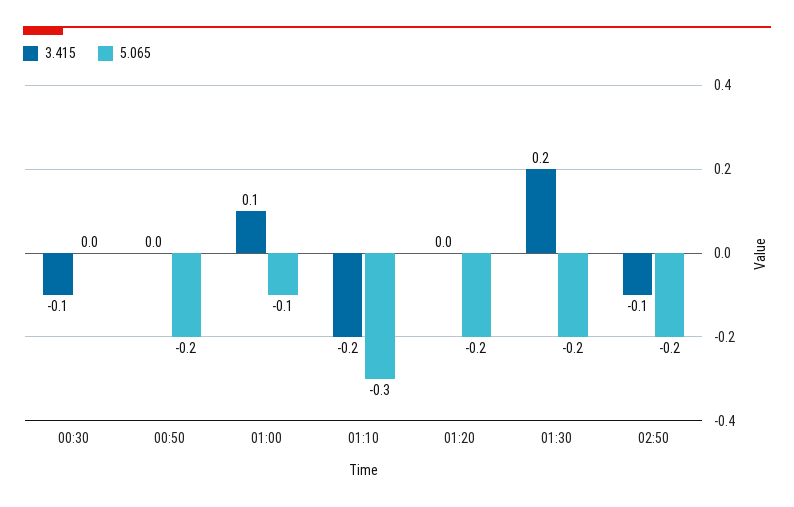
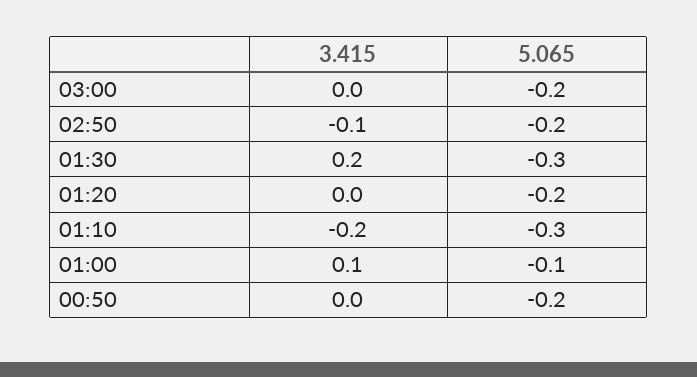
3.415, 00:30: -0.1 -> none
5.065, 00:30: 0 -> none
5.065, 01:30: -0.2 -> -0.3
3.415, 03:00: none -> 0
5.065, 03:00: none -> -0.2

